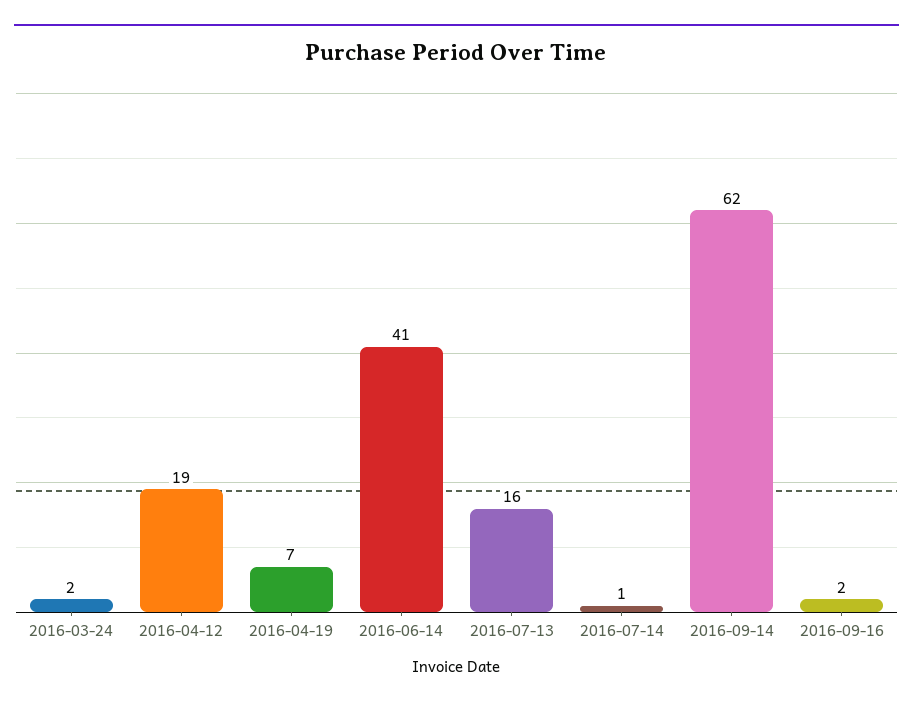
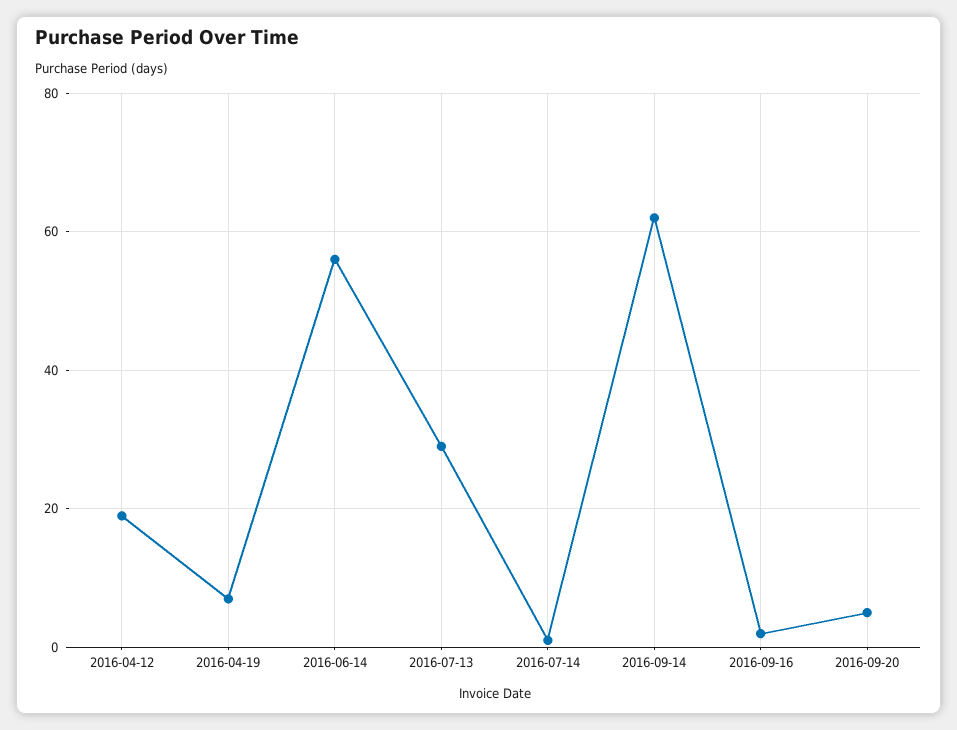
2016-03-24: 2 -> none
2016-06-14: 41 -> 55
2016-07-13: 16 -> 30
2016-09-20: none -> 5

